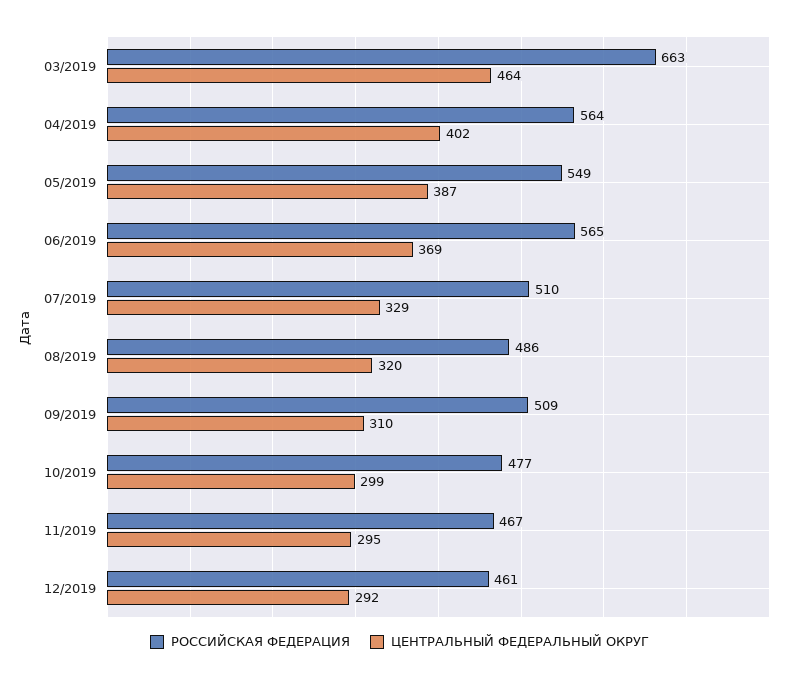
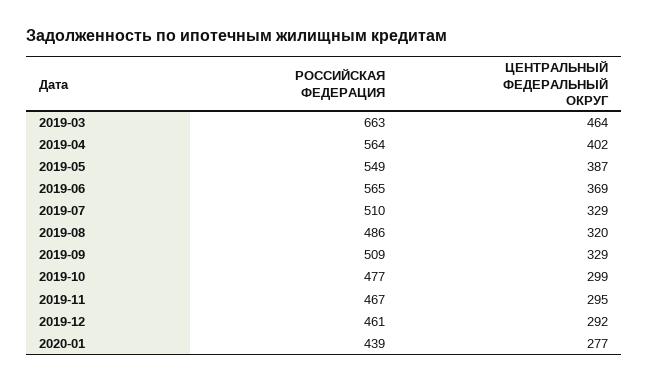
ЦЕНТРАЛЬНЫЙ ФЕДЕРАЛЬНЫЙ ОКРУГ, 09/2019: 310 -> 329
РОССИЙСКАЯ ФЕДЕРАЦИЯ, 2020-01: none -> 439
ЦЕНТРАЛЬНЫЙ ФЕДЕРАЛЬНЫЙ ОКРУГ, 2020-01: none -> 277

